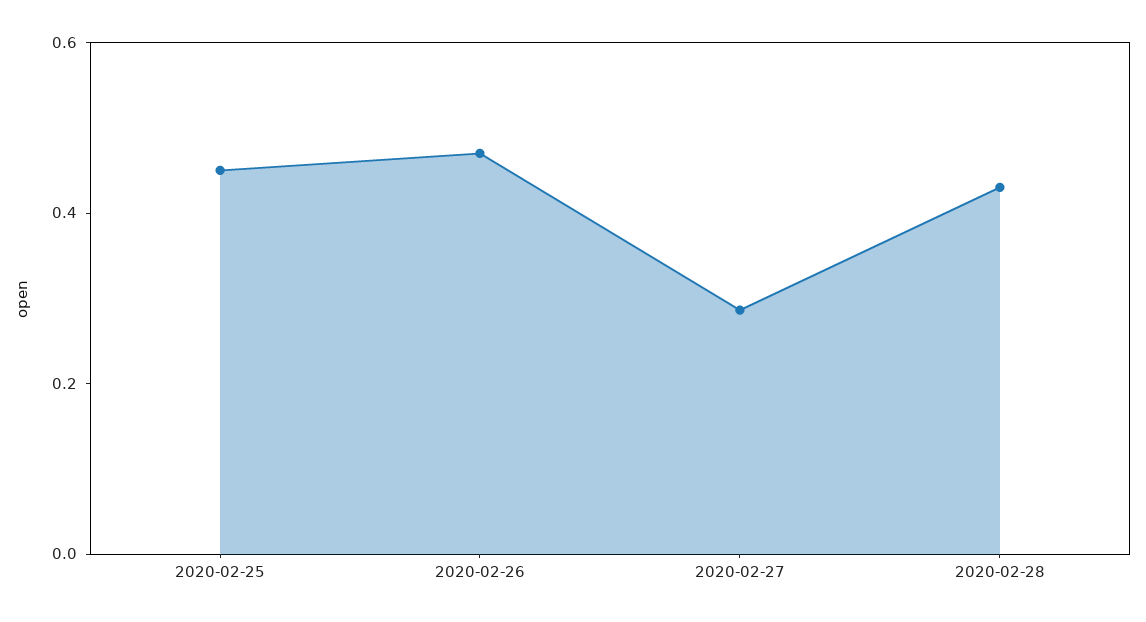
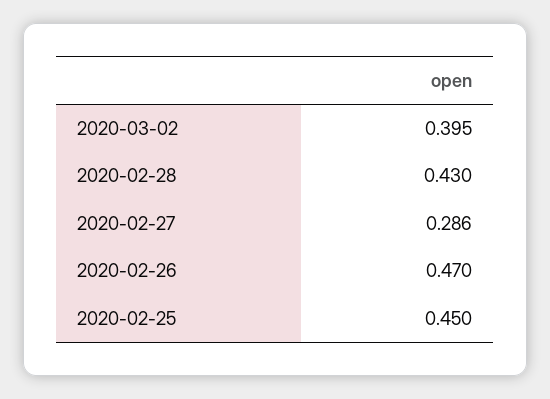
2020-03-02: none -> 0.395

